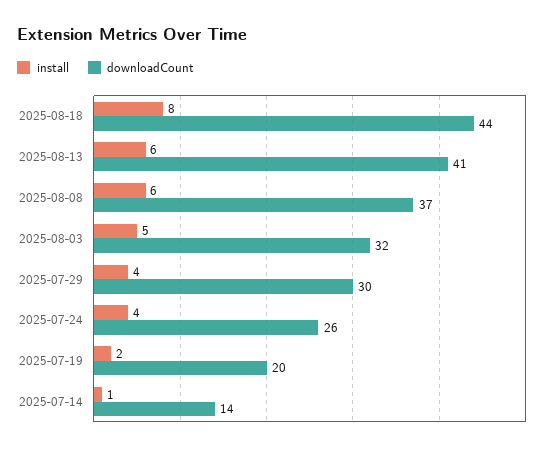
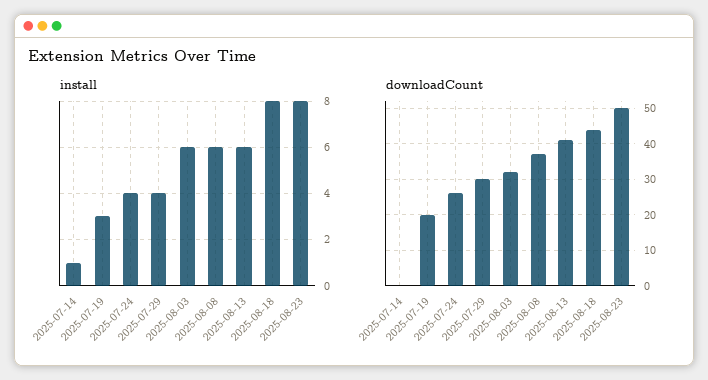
install, 2025-08-03: 5 -> 6
install, 2025-07-19: 2 -> 3
downloadCount, 2025-07-14: 14 -> 0
install, 2025-08-23: none -> 8
downloadCount, 2025-08-23: none -> 50

